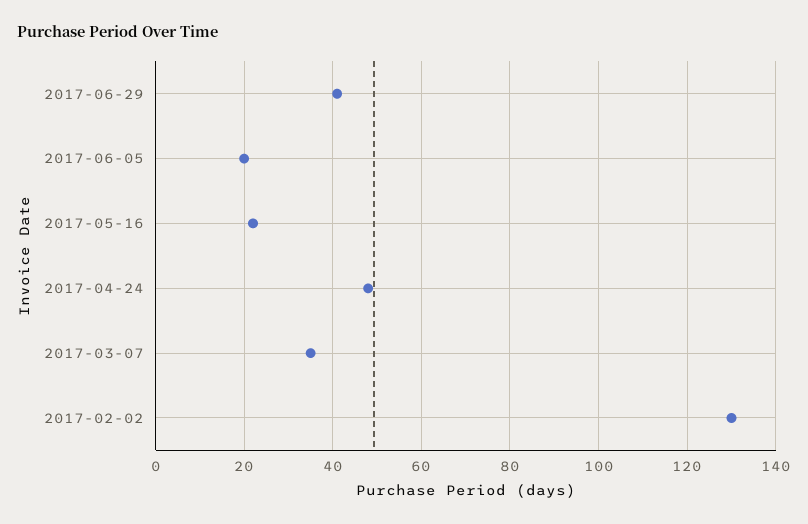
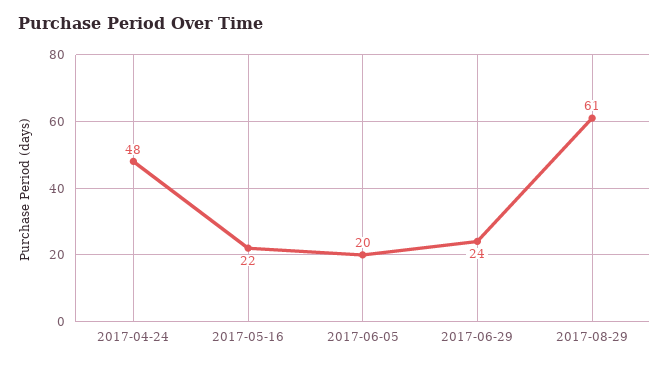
2017-06-29: 40 -> 24
2017-03-07: 35 -> none
2017-02-02: 130 -> none
2017-08-29: none -> 61

